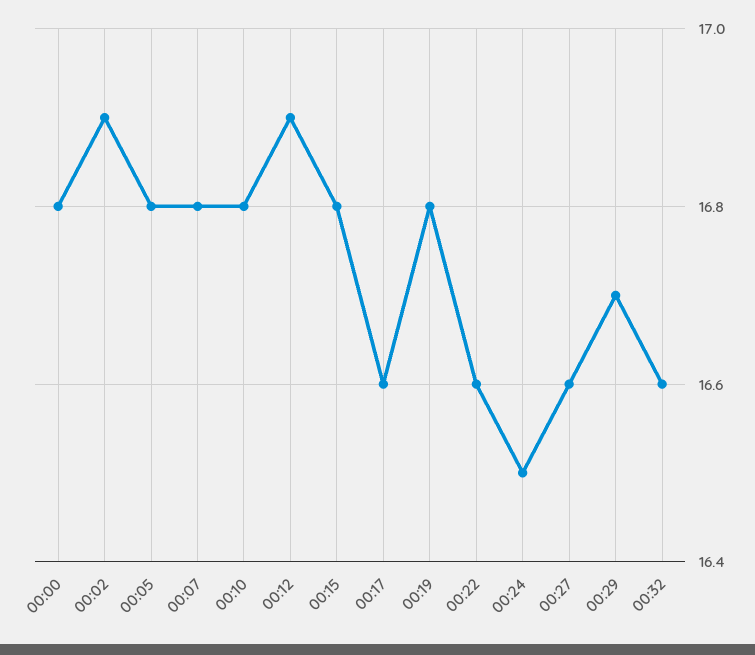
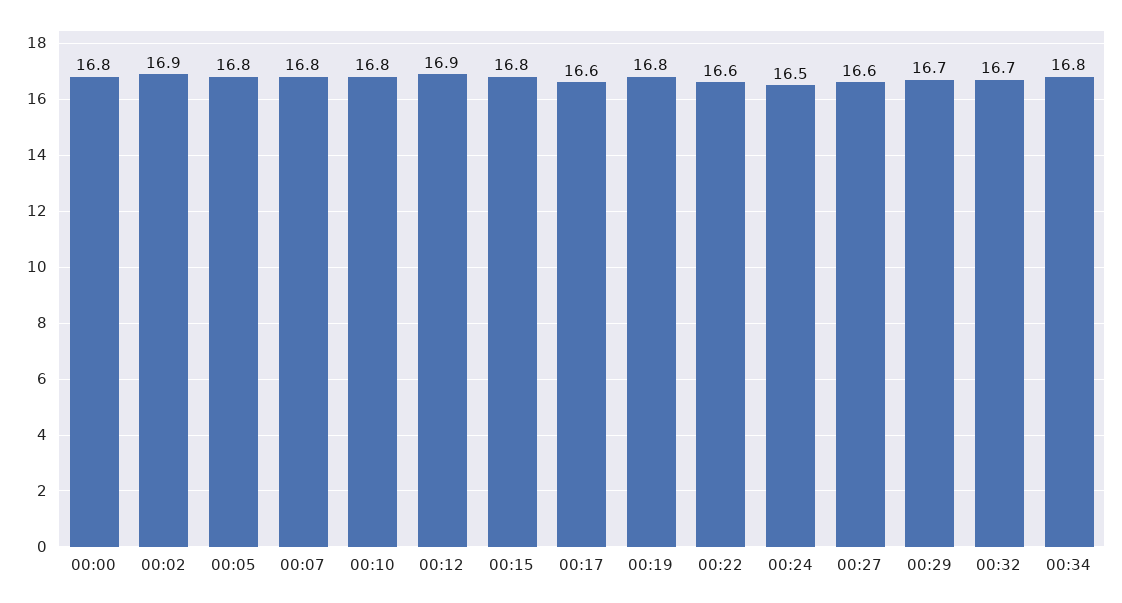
00:32: 16.6 -> 16.7
00:34: none -> 16.8

